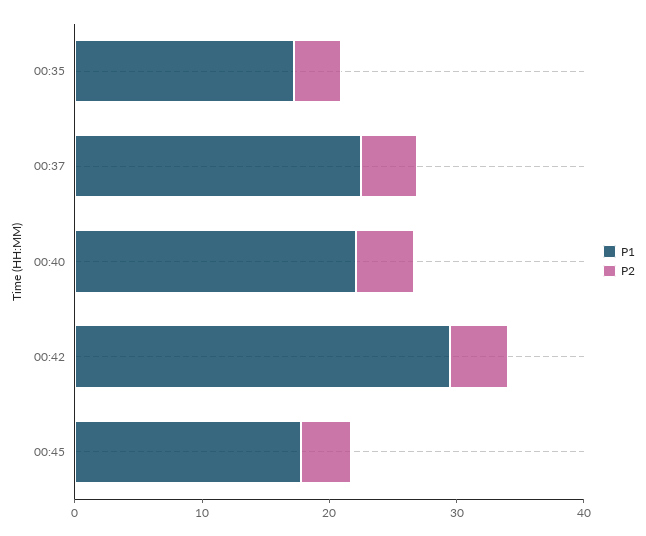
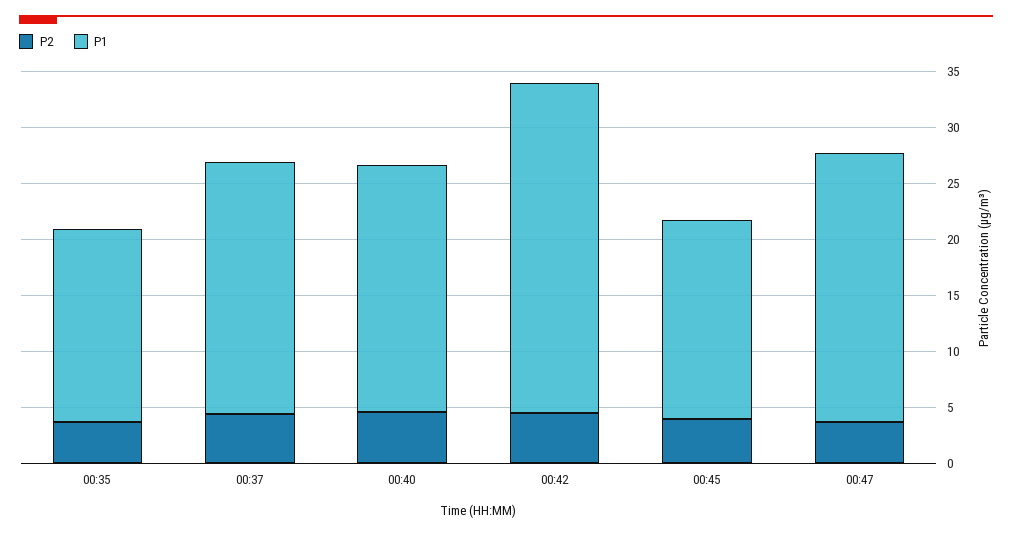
P2, 00:47: none -> 4
P1, 00:47: none -> 24

